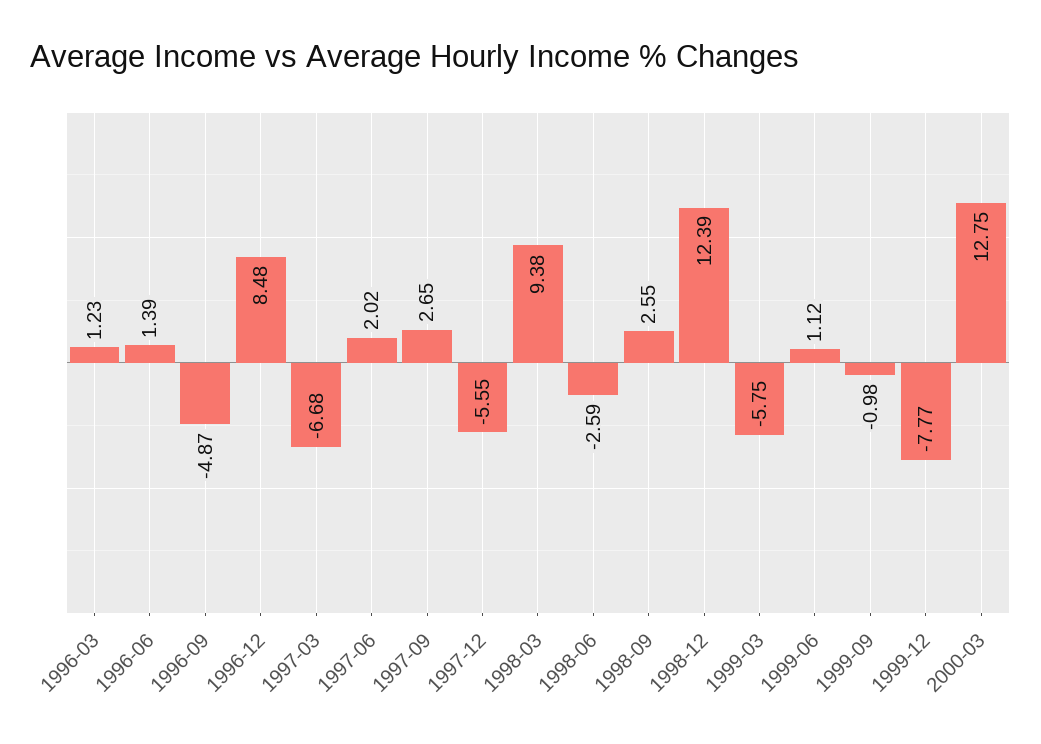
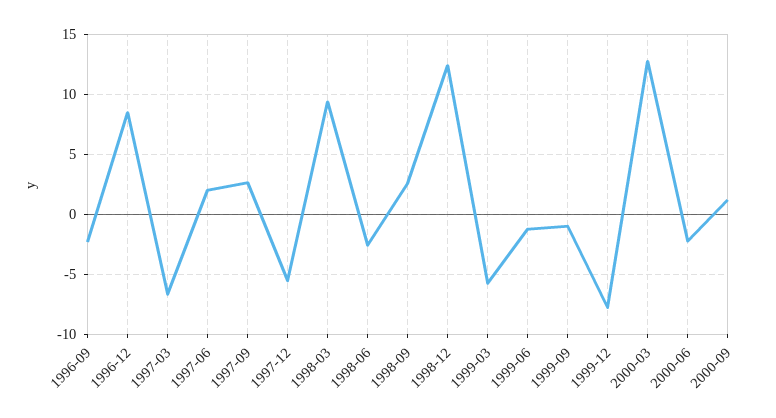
1996-03: 1.23 -> none
1996-06: 1.39 -> none
1996-09: -4.87 -> -2
1999-06: 1.12 -> -1
2000-06: none -> -2
2000-09: none -> 1

